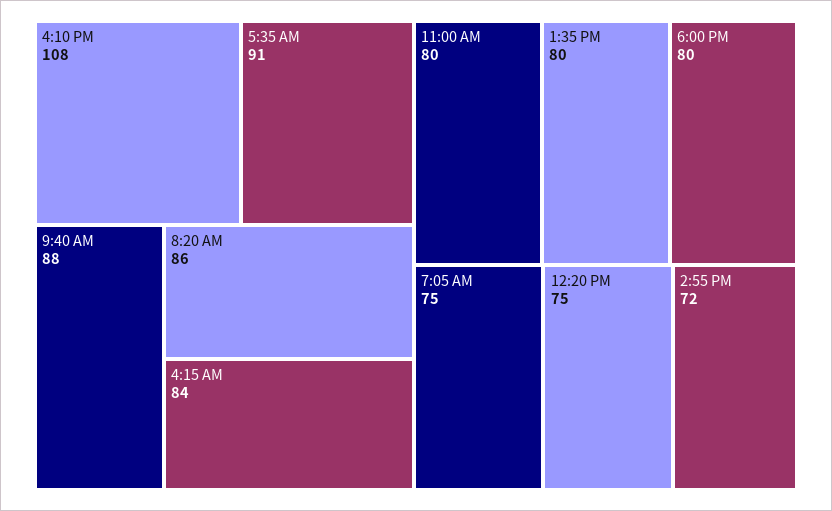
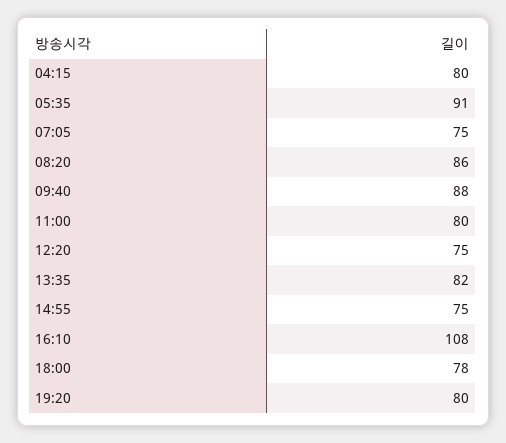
4:15 AM: 84 -> 80
1:35 PM: 80 -> 82
6:00 PM: 80 -> 78
2:55 PM: 72 -> 75
19:20: none -> 80

